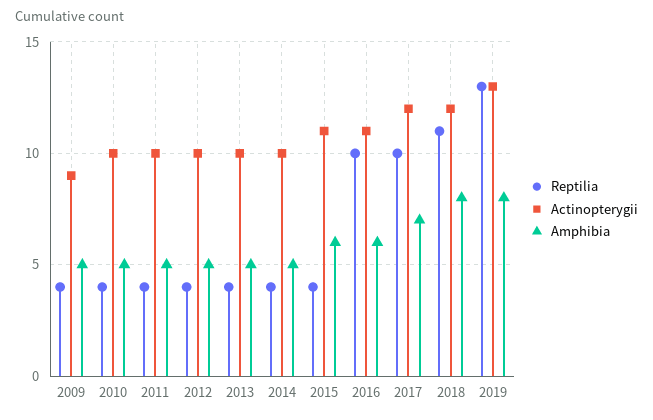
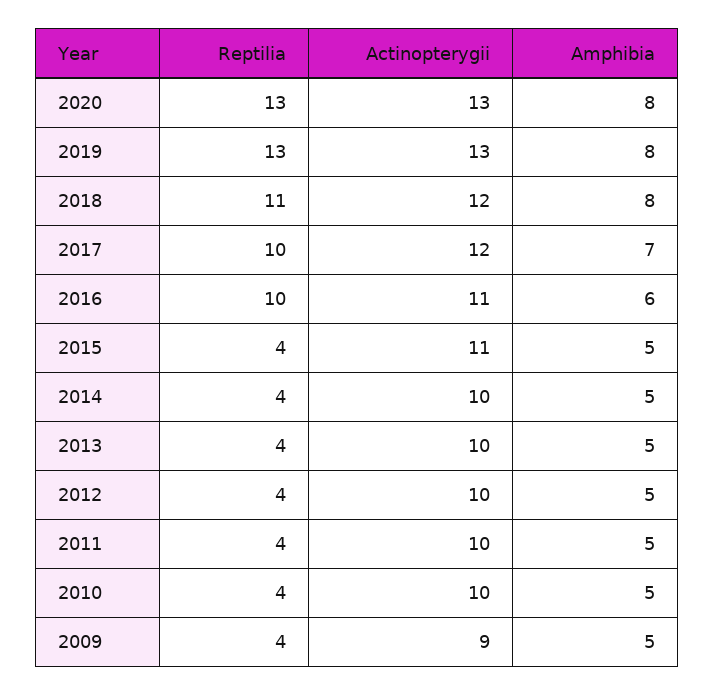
Amphibia, 2015: 6 -> 5
Reptilia, 2020: none -> 13
Actinopterygii, 2020: none -> 13
Amphibia, 2020: none -> 8

